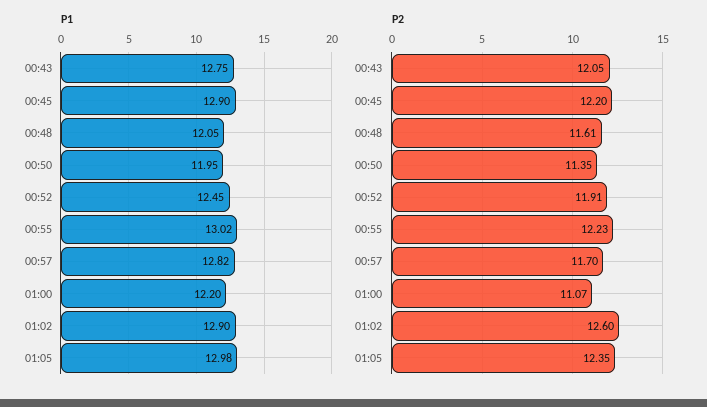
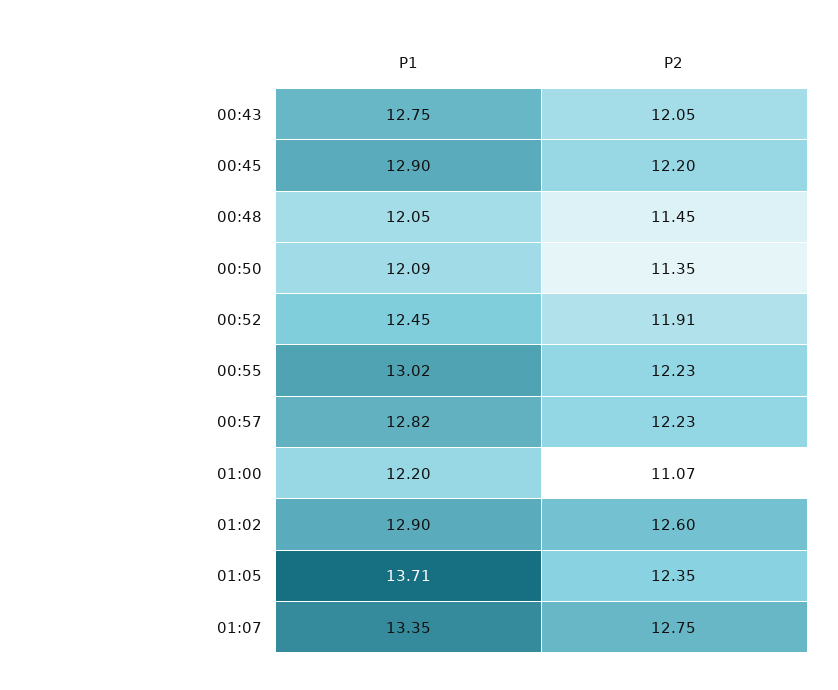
P1, 00:50: 11.95 -> 12.09
P1, 01:05: 12.98 -> 13.71
P2, 00:48: 11.61 -> 11.45
P2, 00:57: 11.7 -> 12.23
P1, 01:07: none -> 13.35
P2, 01:07: none -> 12.75

